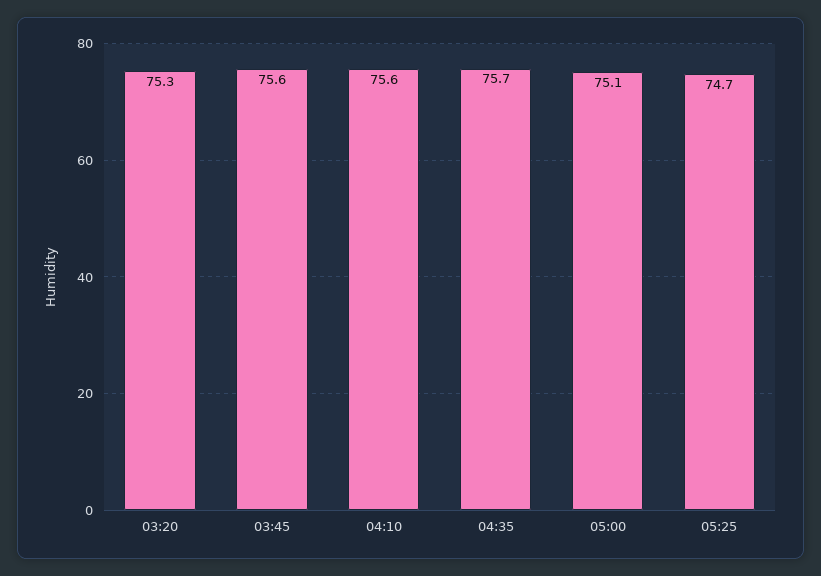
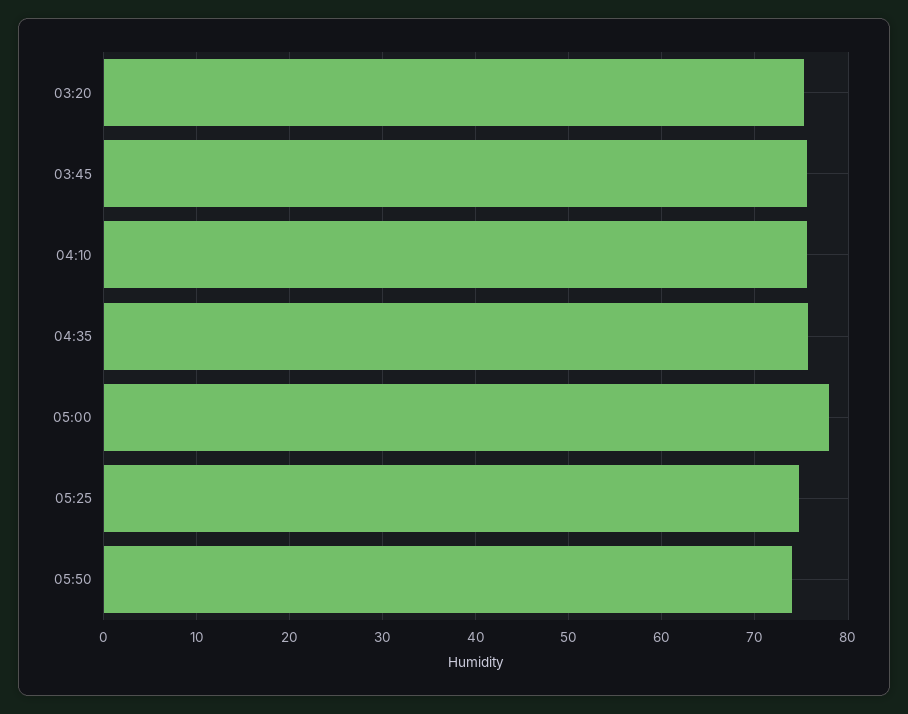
05:00: 75.1 -> 78
05:50: none -> 74

